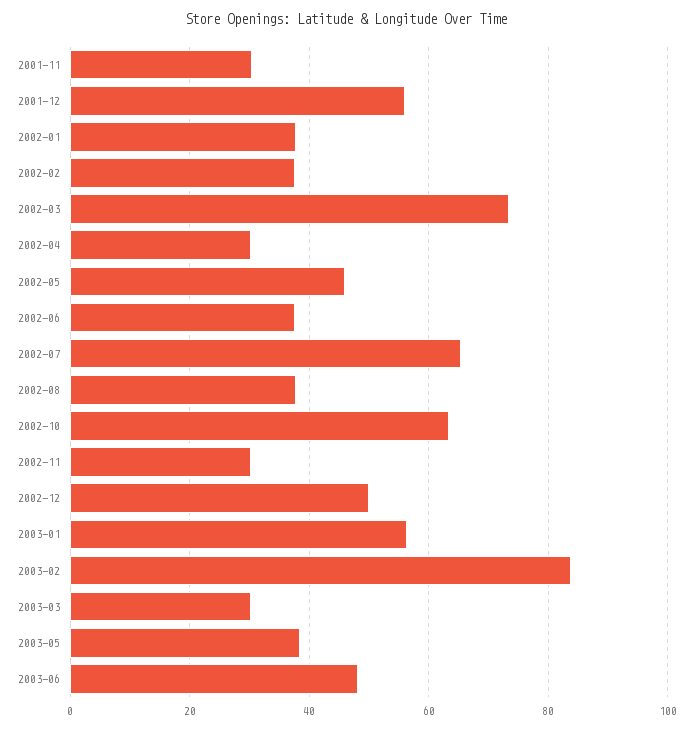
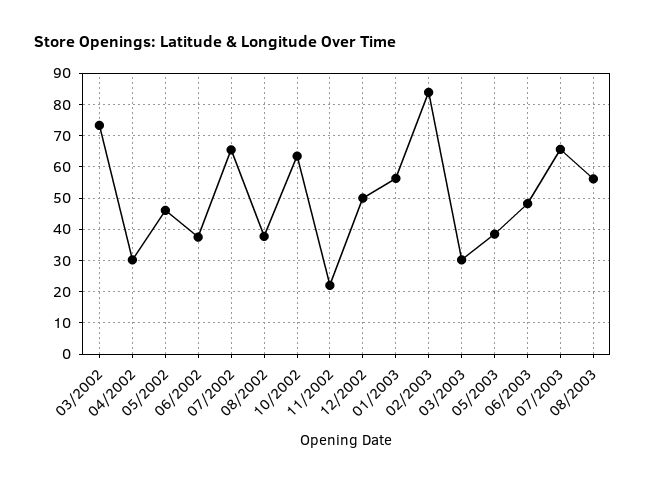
2001-11: 30 -> none
2001-12: 56 -> none
2002-01: 38 -> none
2002-02: 38 -> none
2002-11: 30 -> 22
07/2003: none -> 66
08/2003: none -> 56

